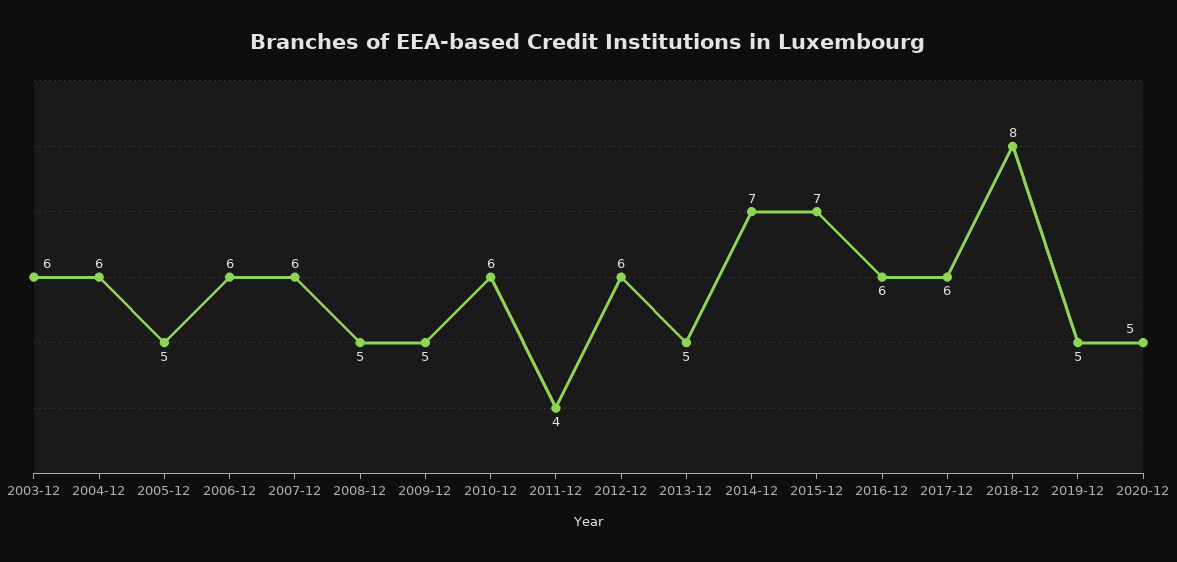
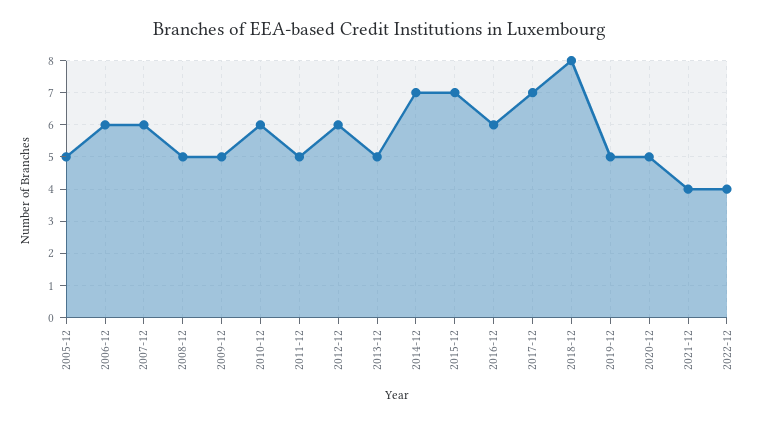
2003-12: 6 -> none
2004-12: 6 -> none
2011-12: 4 -> 5
2017-12: 6 -> 7
2021-12: none -> 4
2022-12: none -> 4

